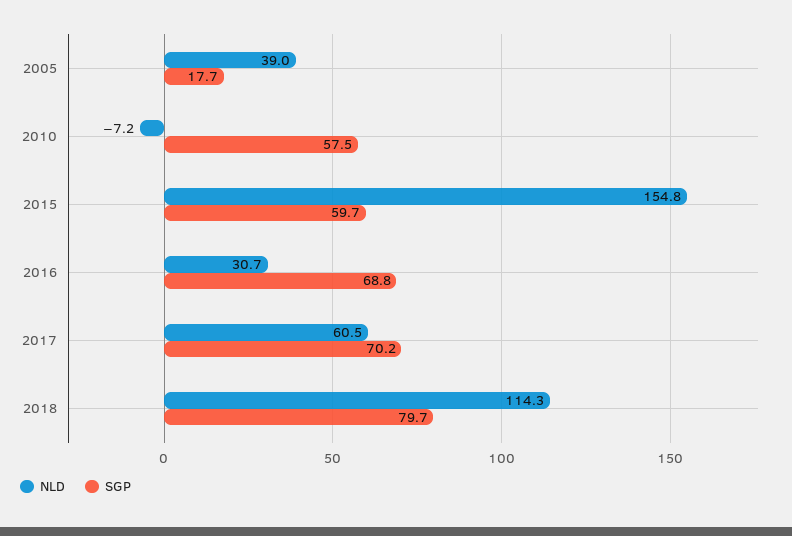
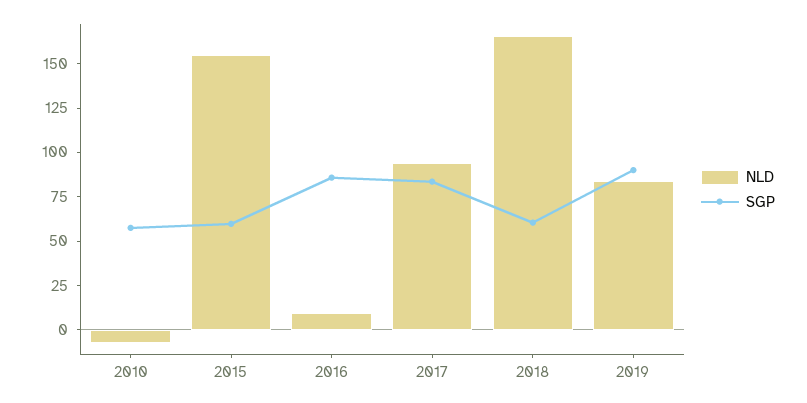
NLD, 2005: 39 -> none
SGP, 2005: 17.7 -> none
NLD, 2016: 30.7 -> 10
SGP, 2016: 68.8 -> 85
NLD, 2017: 60.5 -> 95
SGP, 2017: 70.2 -> 85
NLD, 2018: 114.3 -> 165
SGP, 2018: 79.7 -> 60
NLD, 2019: none -> 85
SGP, 2019: none -> 90

